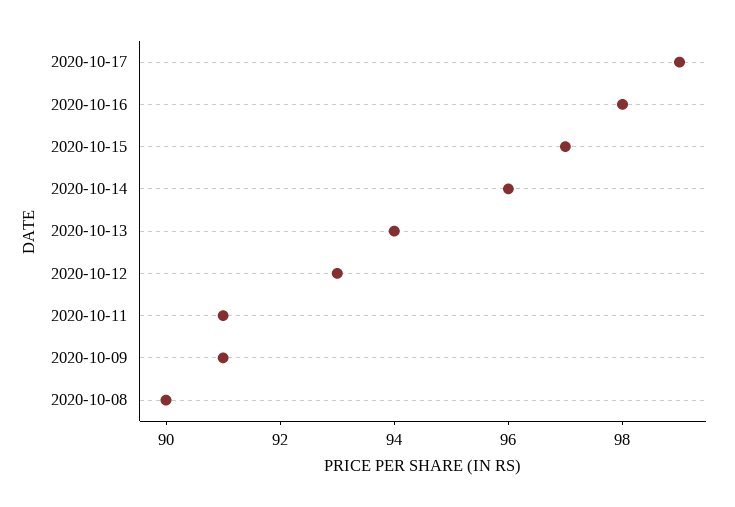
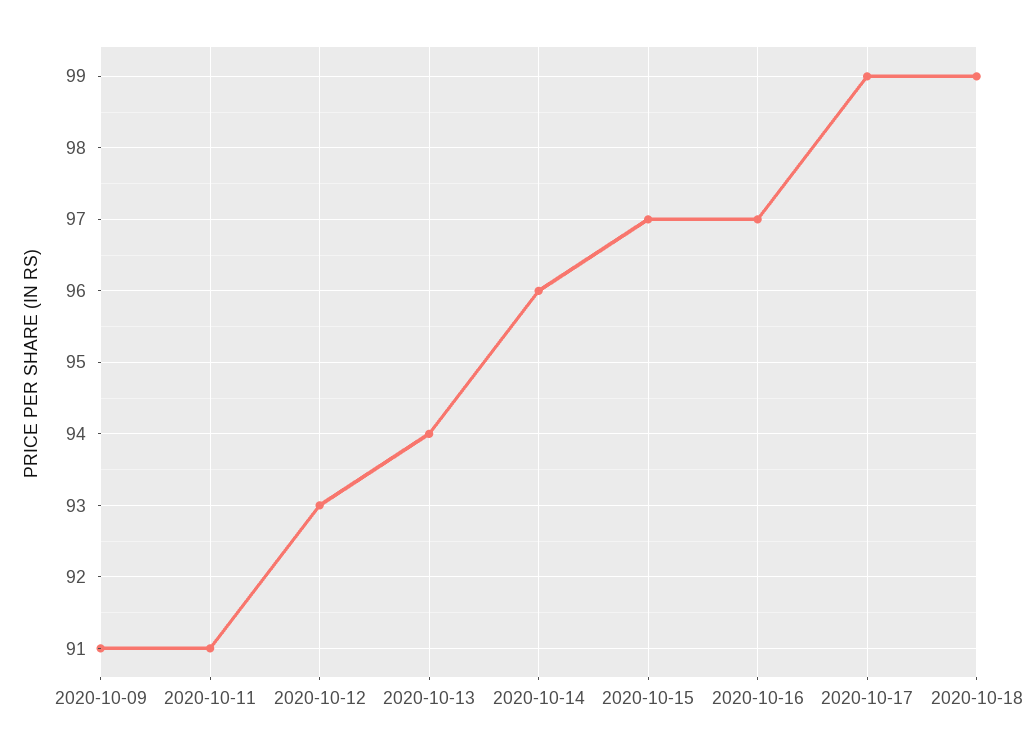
2020-10-16: 98 -> 97
2020-10-08: 90 -> none
2020-10-18: none -> 99

